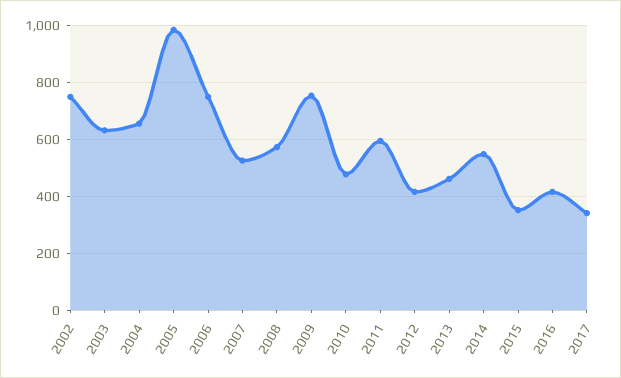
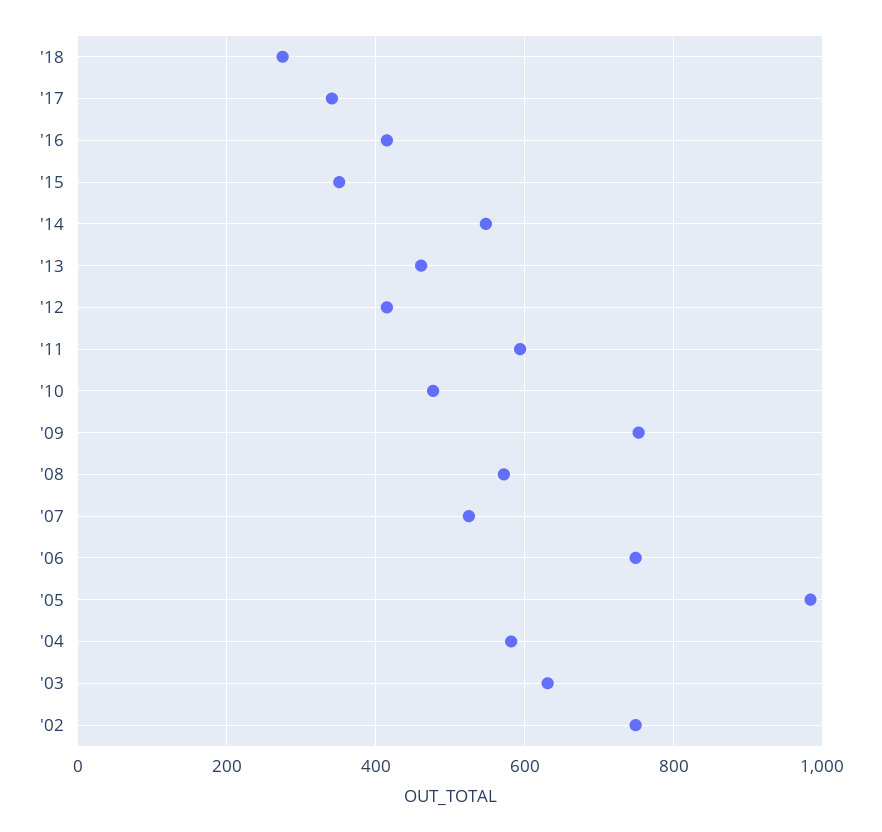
2004: 650 -> 580
'18: none -> 280

